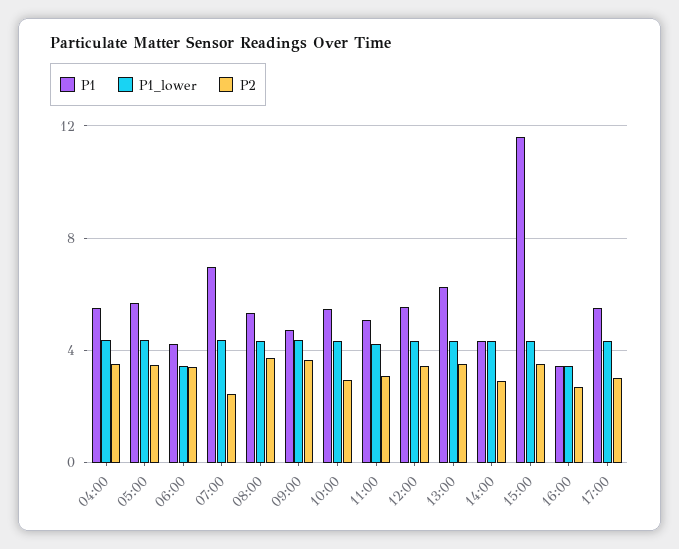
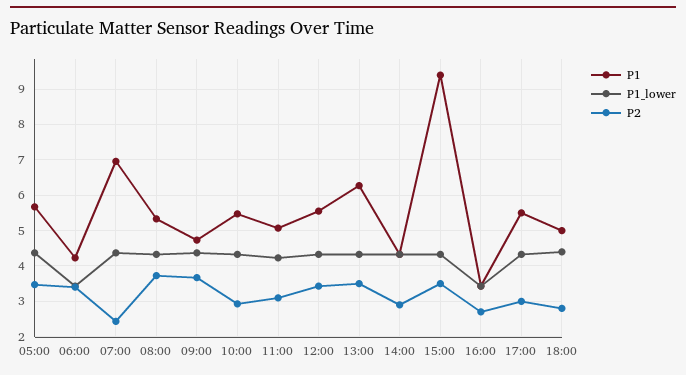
P1, 04:00: 5.5 -> none
P1_lower, 04:00: 4.5 -> none
P2, 04:00: 3.5 -> none
P1, 15:00: 11.5 -> 9.4
P1, 18:00: none -> 5
P1_lower, 18:00: none -> 4.4
P2, 18:00: none -> 2.8

